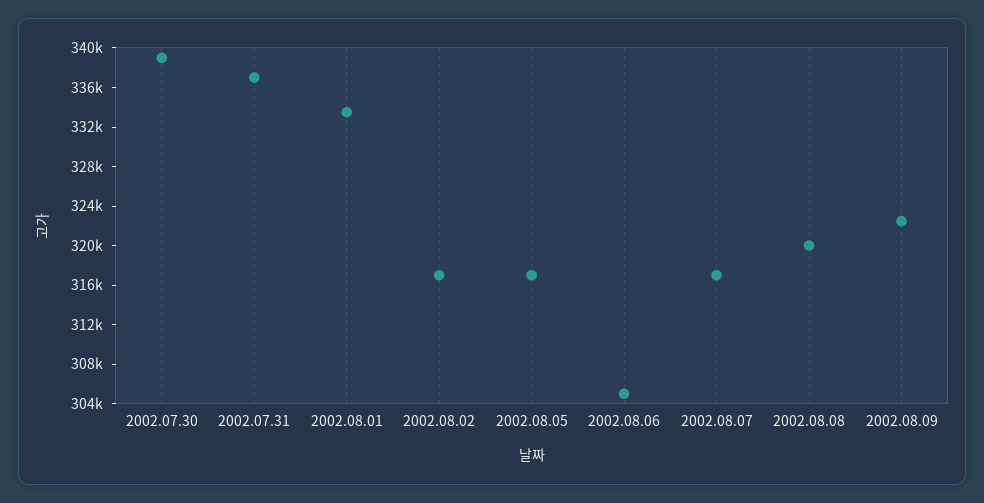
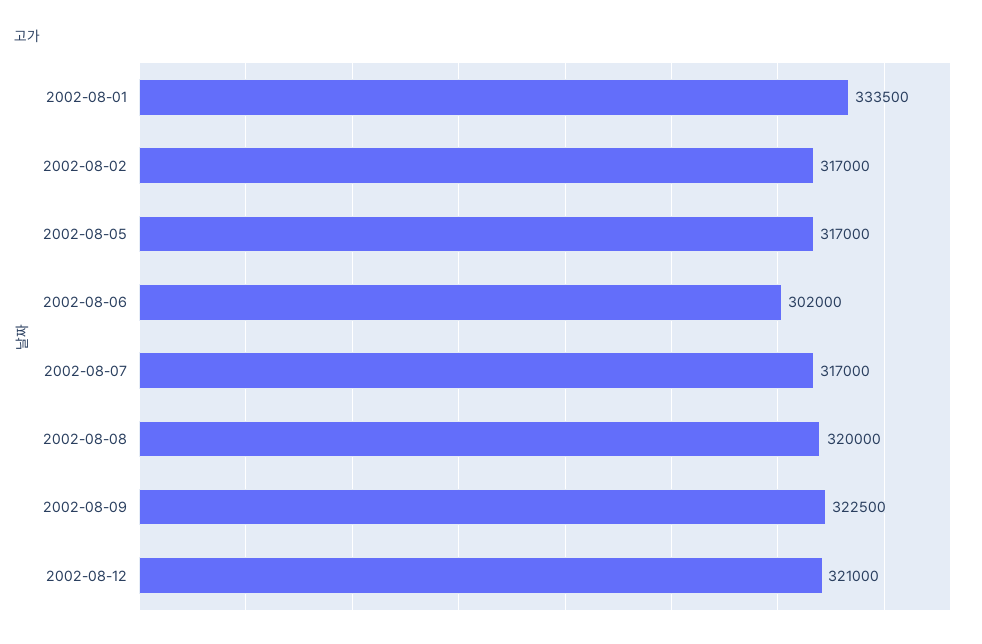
2002.07.30: 339000 -> none
2002.07.31: 337000 -> none
2002.08.06: 305000 -> 302000
2002-08-12: none -> 321000

